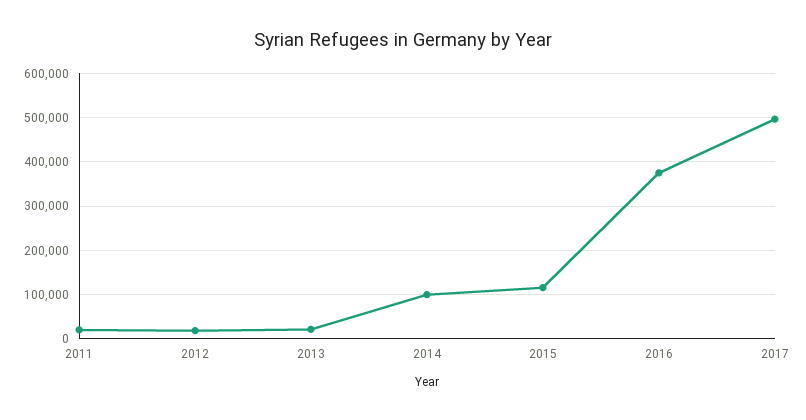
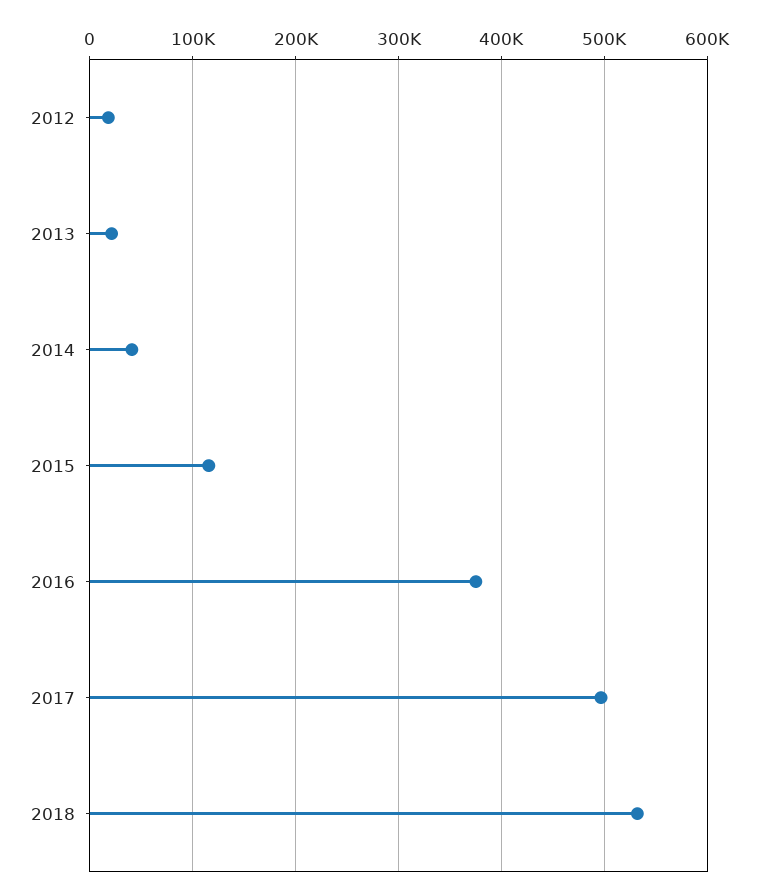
2011: 20000 -> none
2014: 100000 -> 40000
2018: none -> 530000

